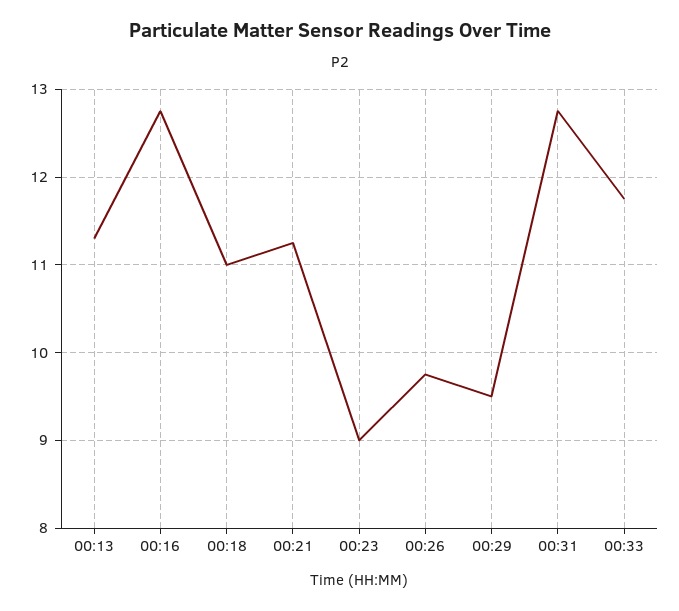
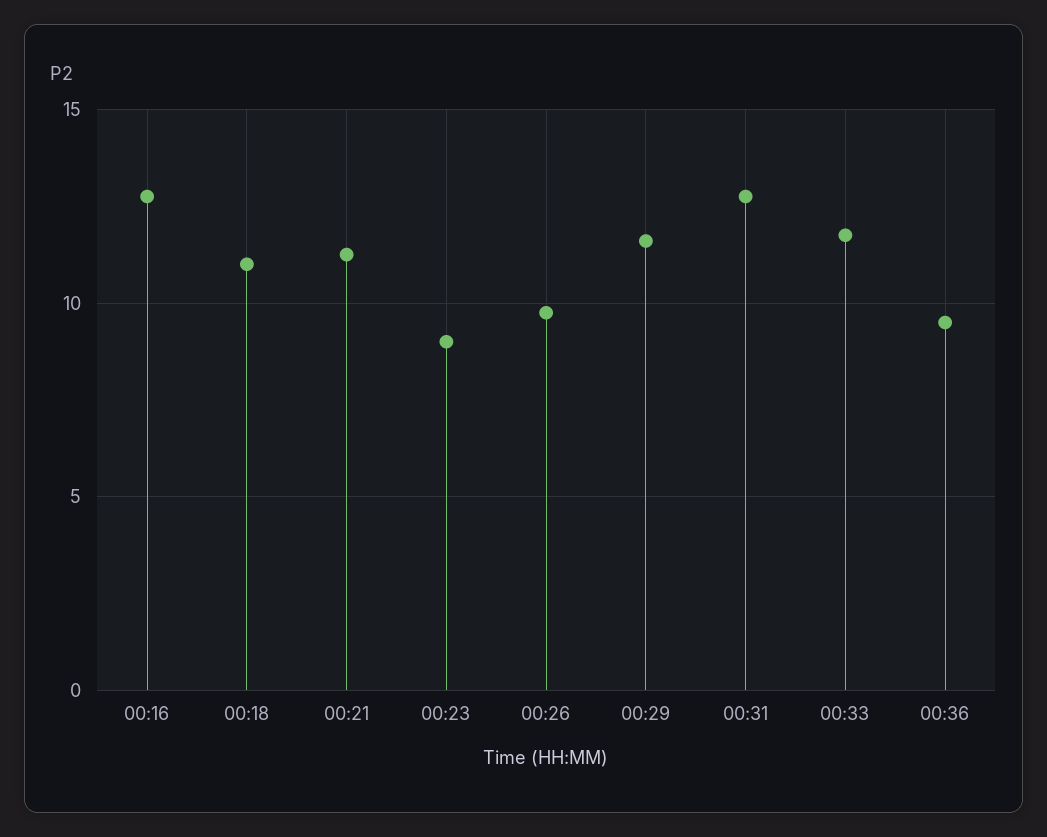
00:13: 11.3 -> none
00:29: 9.5 -> 11.5
00:36: none -> 9.5

